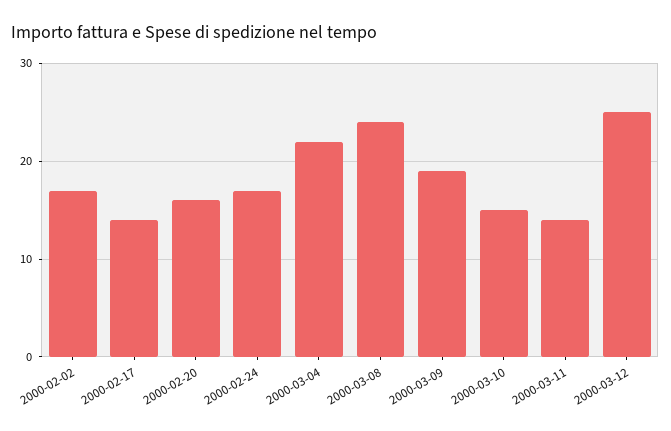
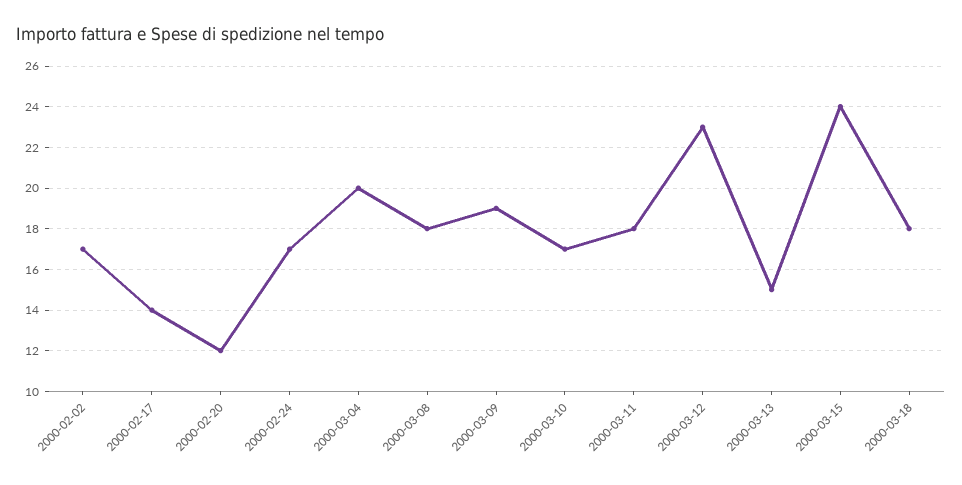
2000-02-20: 16 -> 12
2000-03-04: 22 -> 20
2000-03-08: 24 -> 18
2000-03-10: 15 -> 17
2000-03-11: 14 -> 18
2000-03-12: 25 -> 23
2000-03-13: none -> 15
2000-03-15: none -> 24
2000-03-18: none -> 18

